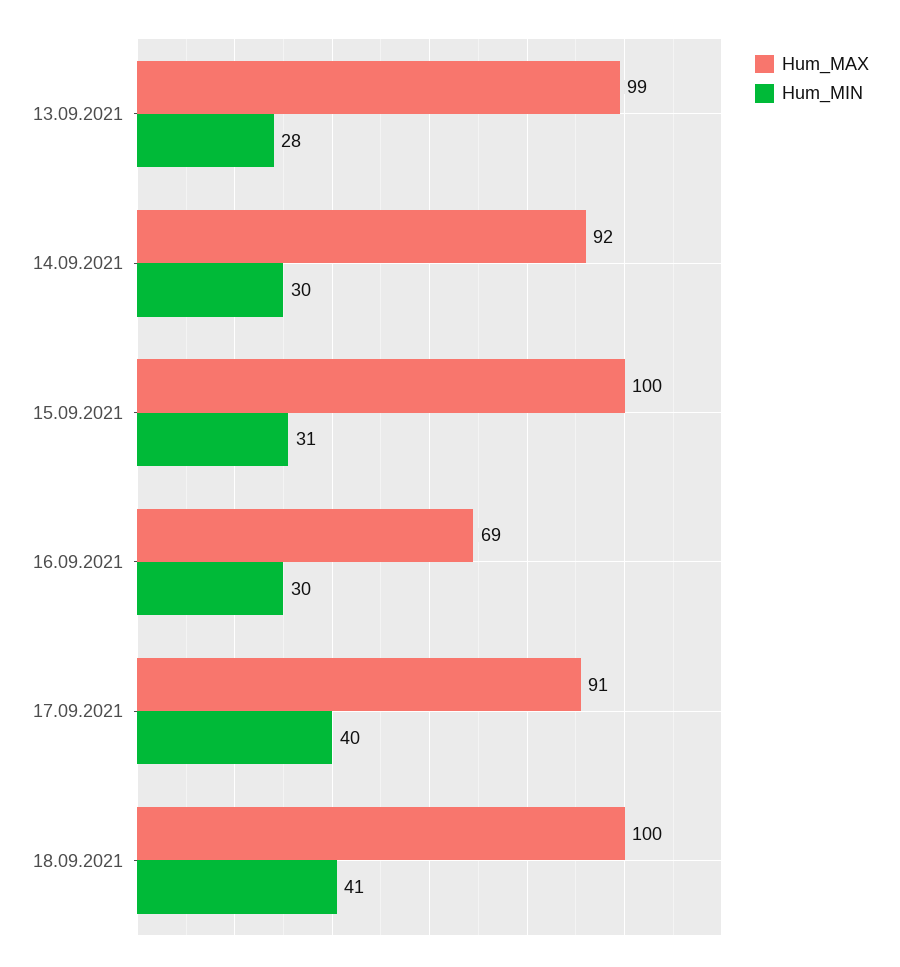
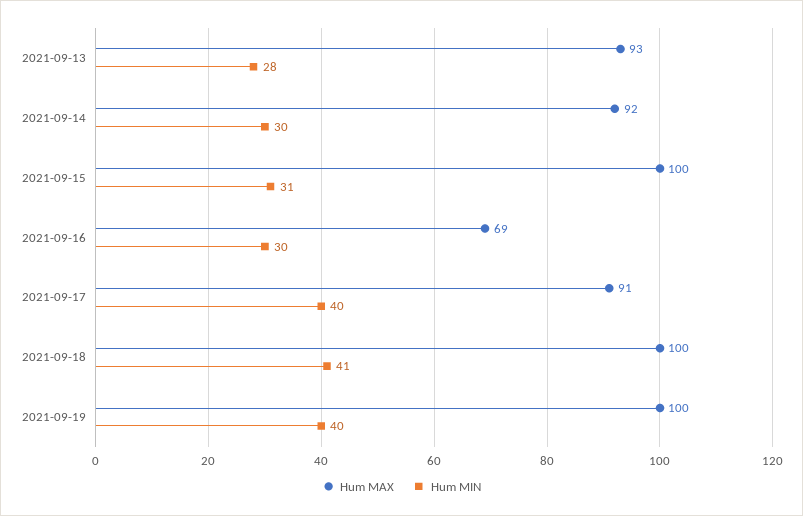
Hum_MAX, 13.09.2021: 99 -> 93
Hum_MAX, 2021-09-19: none -> 100
Hum_MIN, 2021-09-19: none -> 40

